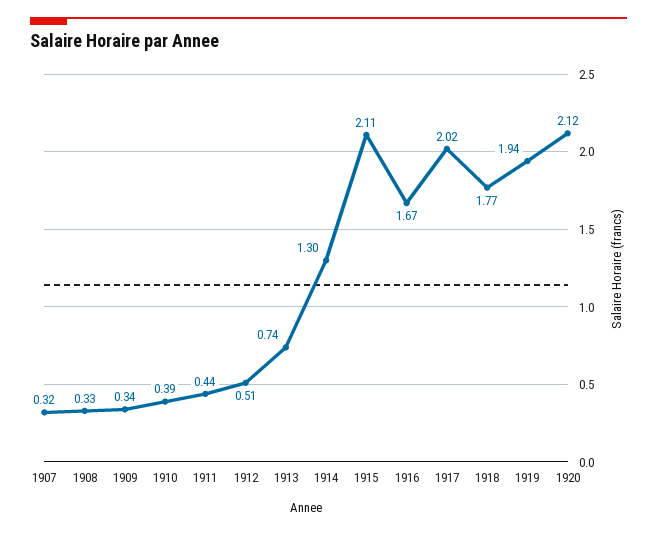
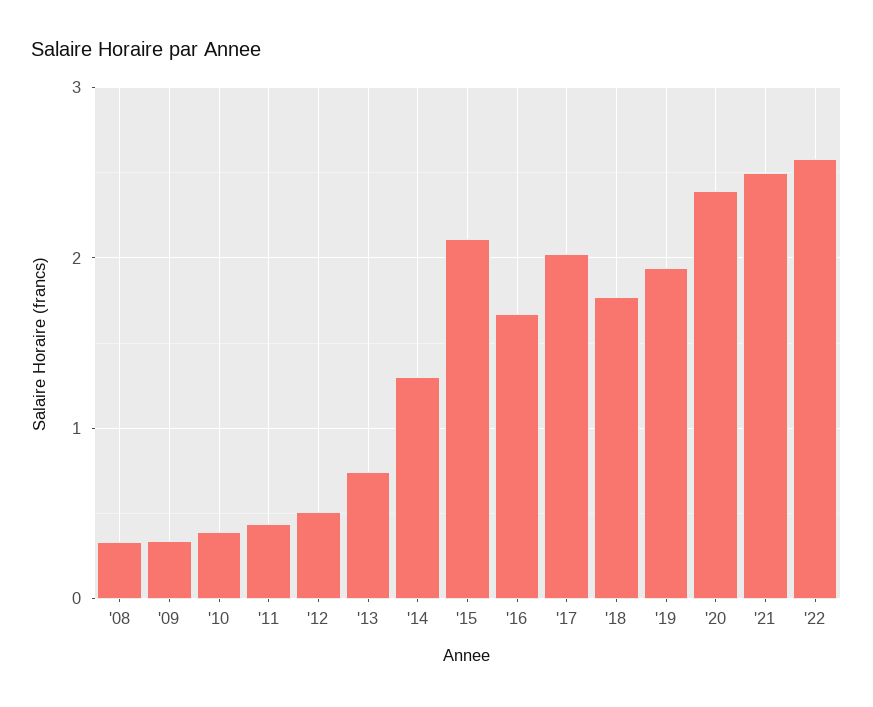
1907: 0.32 -> none
1920: 2.12 -> 2.4
'21: none -> 2.5
'22: none -> 2.6

